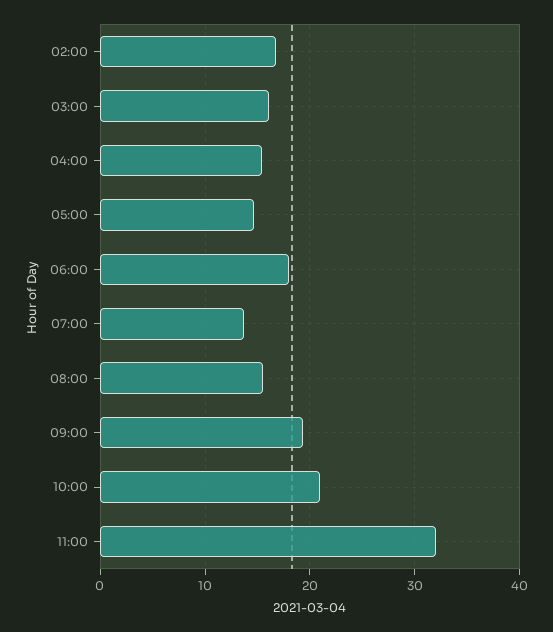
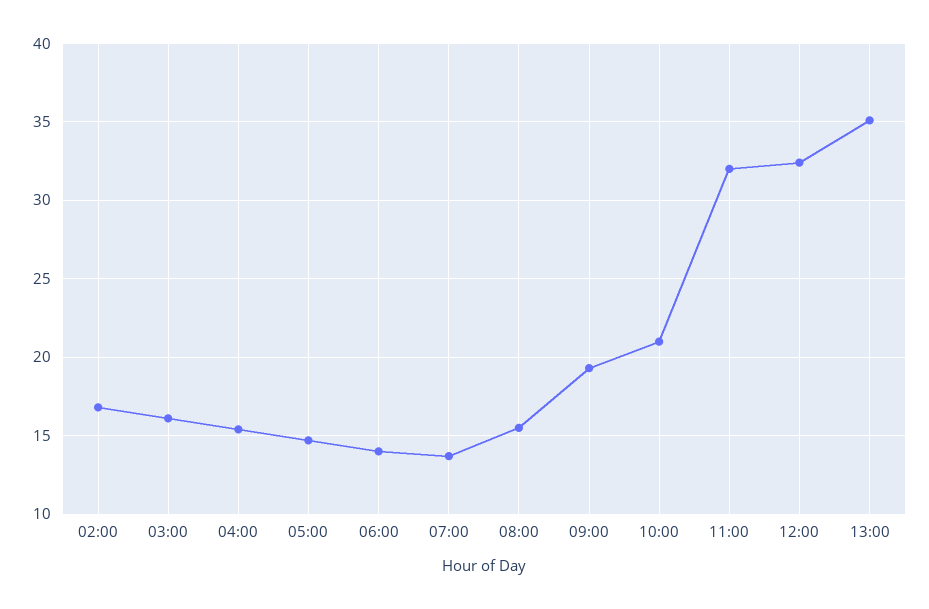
06:00: 18 -> 14
12:00: none -> 32.5
13:00: none -> 35

